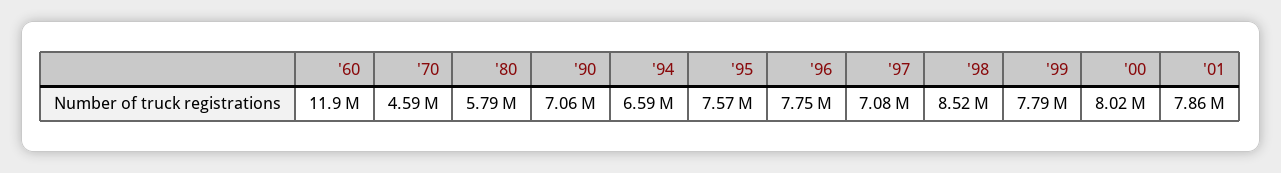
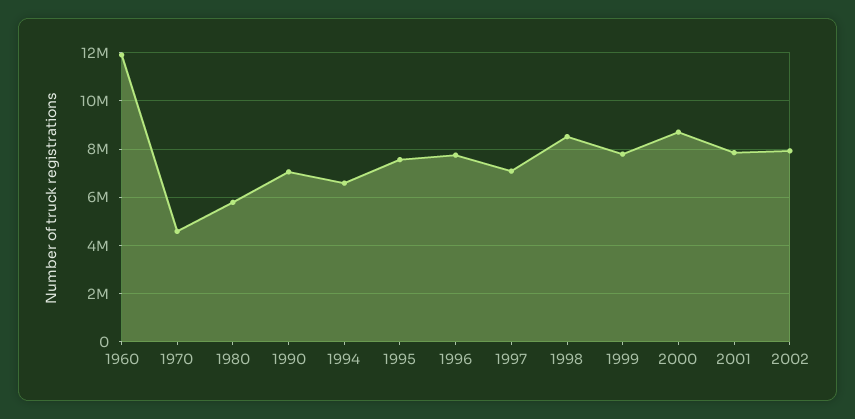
'00: 8020000 -> 8750000
2002: none -> 8000000

